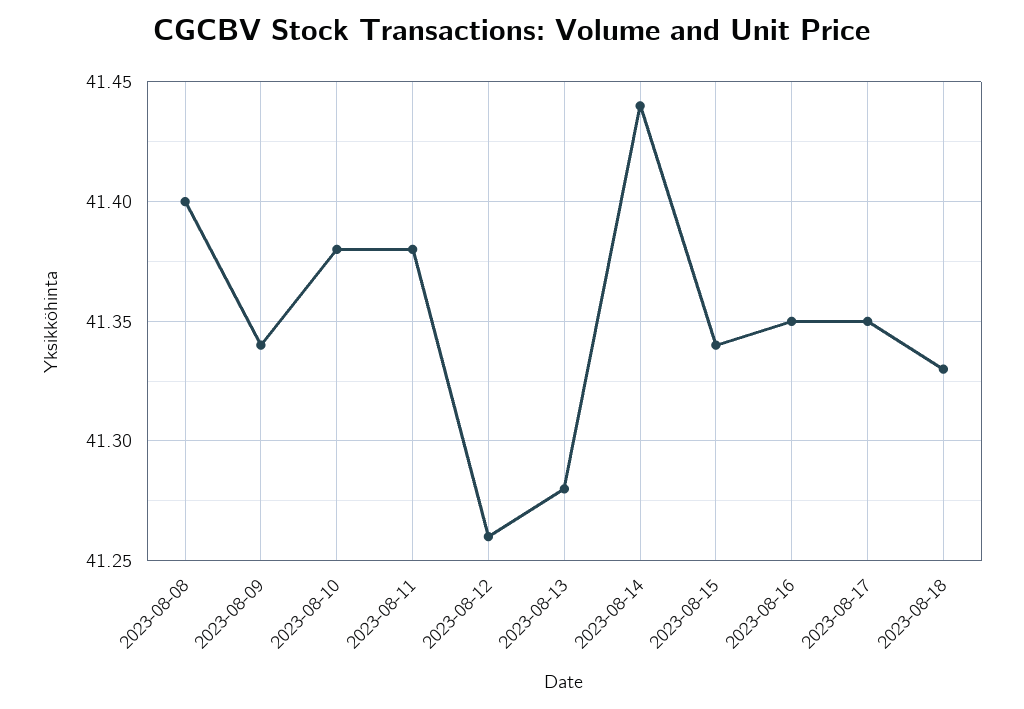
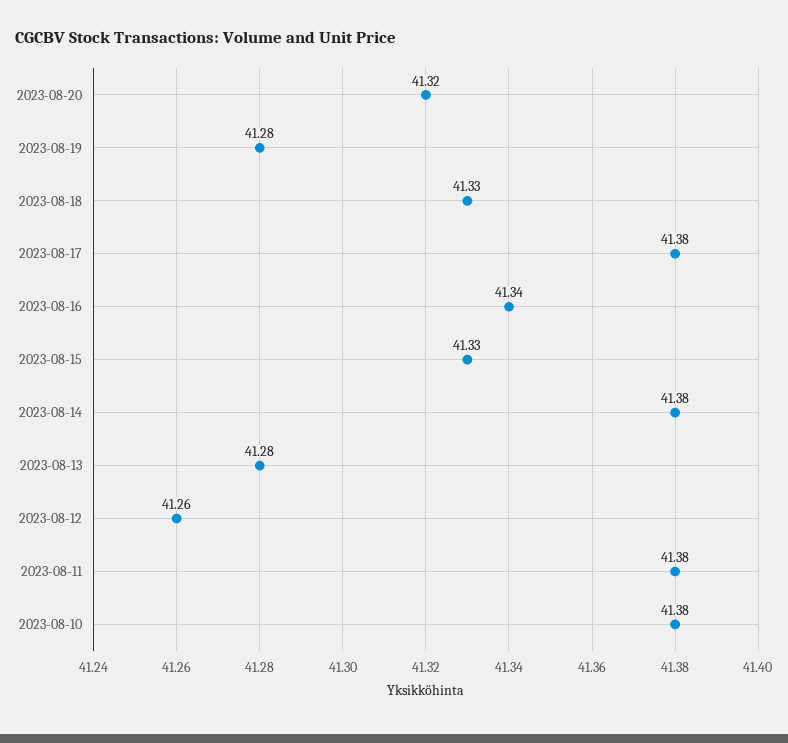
2023-08-08: 41.4 -> none
2023-08-09: 41.34 -> none
2023-08-14: 41.44 -> 41.38
2023-08-15: 41.34 -> 41.33
2023-08-16: 41.35 -> 41.34
2023-08-17: 41.35 -> 41.38
2023-08-20: none -> 41.32
2023-08-19: none -> 41.28

